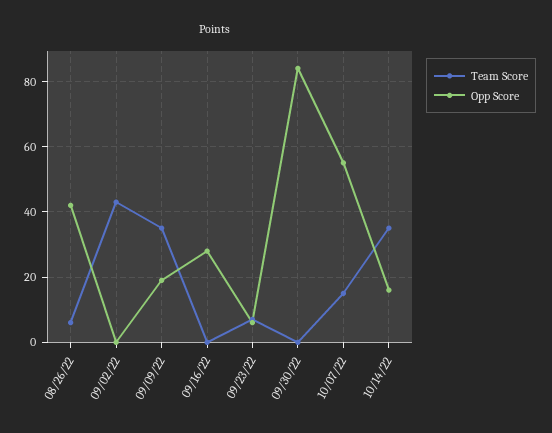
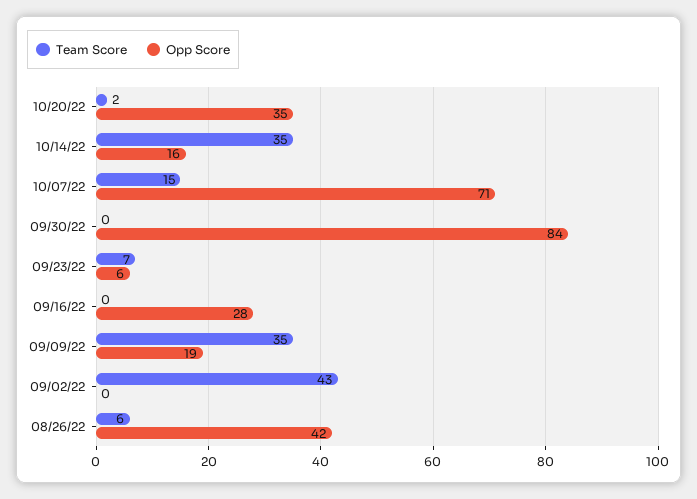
Opp Score, 10/07/22: 55 -> 71
Team Score, 10/20/22: none -> 2
Opp Score, 10/20/22: none -> 35

